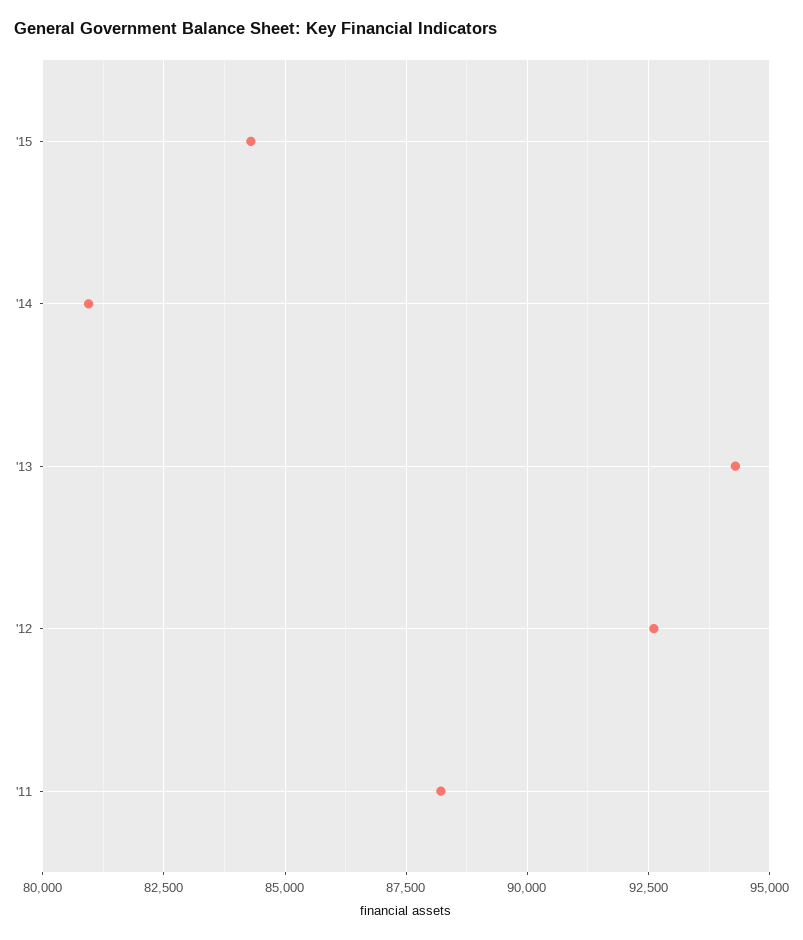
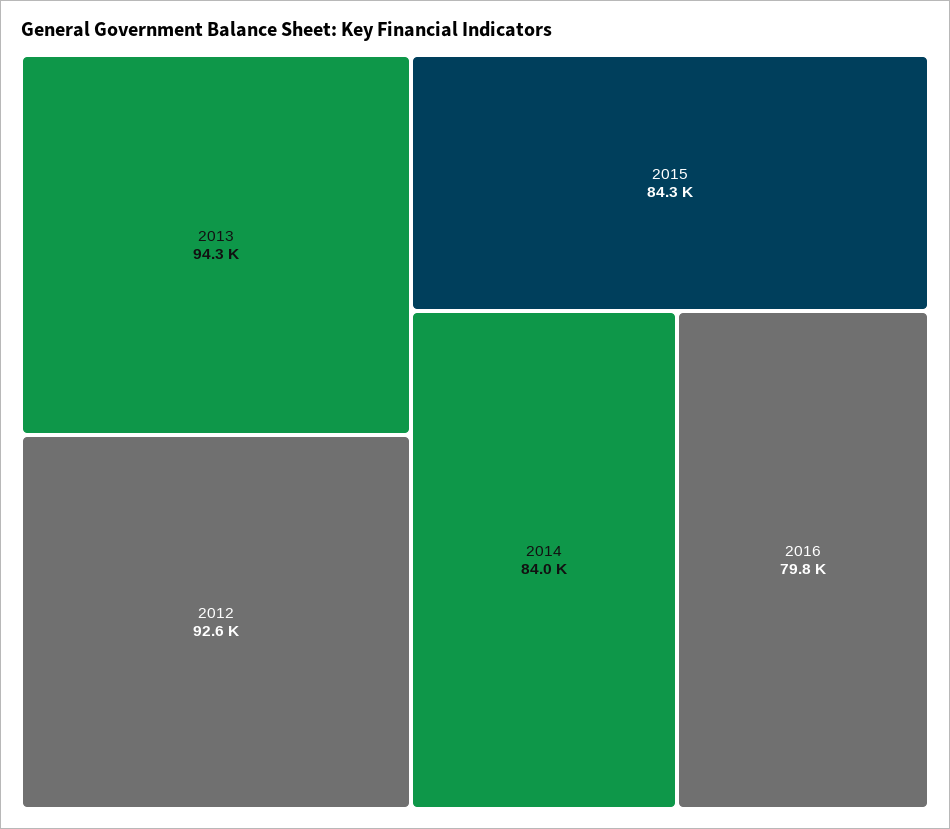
'14: 81000 -> 84000
'11: 88250 -> none
2016: none -> 79800

